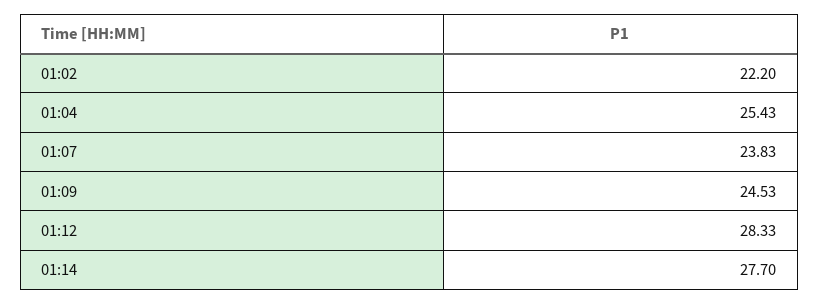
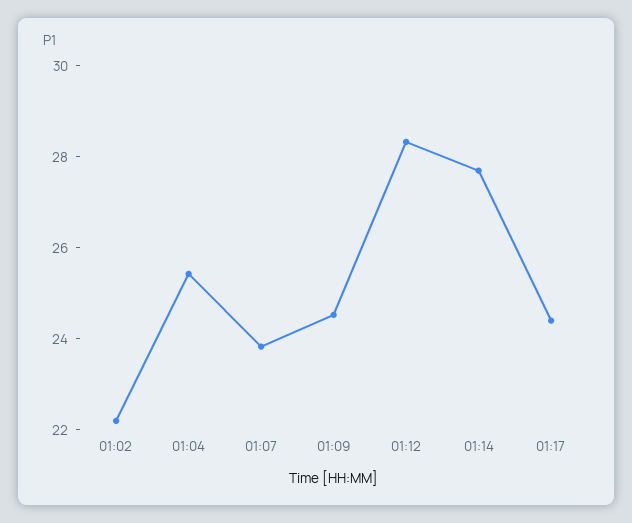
01:17: none -> 24.5

